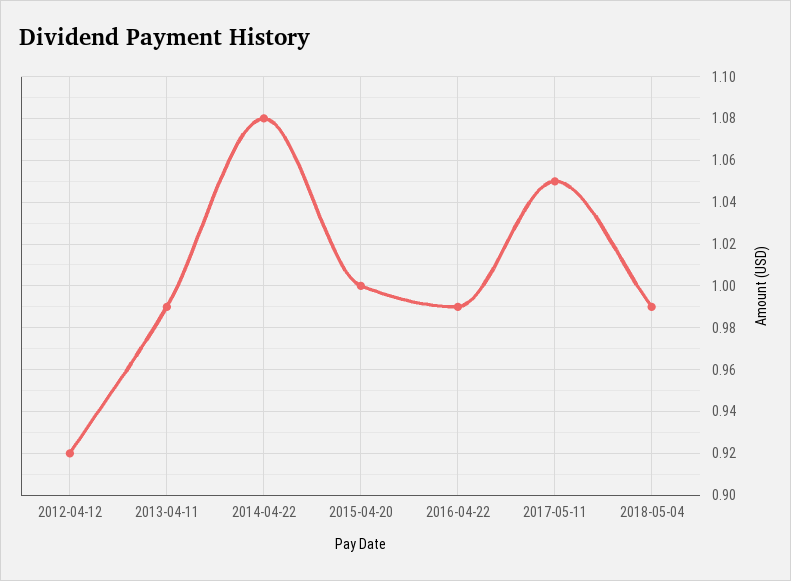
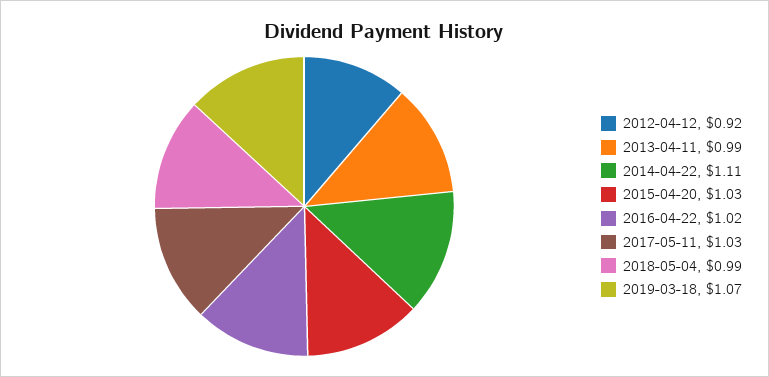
2014-04-22: 1.08 -> 1.11
2015-04-20: 1 -> 1.03
2016-04-22: 0.99 -> 1.02
2017-05-11: 1.05 -> 1.03
2019-03-18: none -> 1.07

